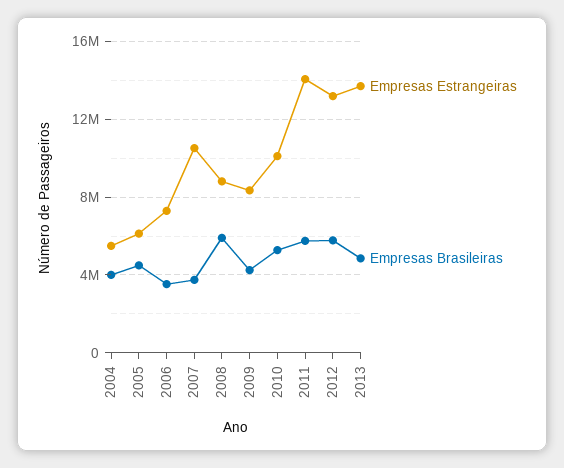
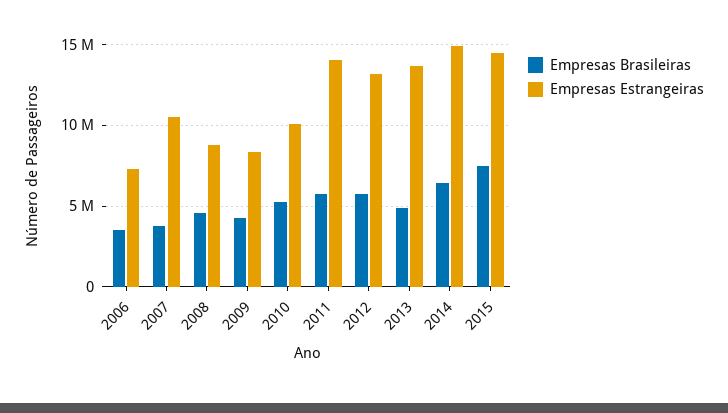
Empresas Estrangeiras, 2004: 5500000 -> none
Empresas Brasileiras, 2004: 4000000 -> none
Empresas Estrangeiras, 2005: 6000000 -> none
Empresas Brasileiras, 2005: 4500000 -> none
Empresas Brasileiras, 2008: 6000000 -> 4500000
Empresas Brasileiras, 2014: none -> 6500000
Empresas Estrangeiras, 2014: none -> 15000000
Empresas Brasileiras, 2015: none -> 7500000
Empresas Estrangeiras, 2015: none -> 14500000

